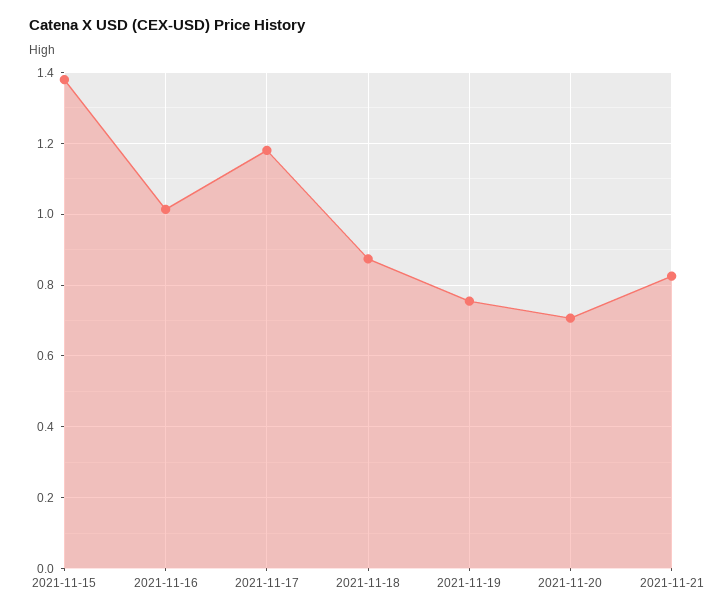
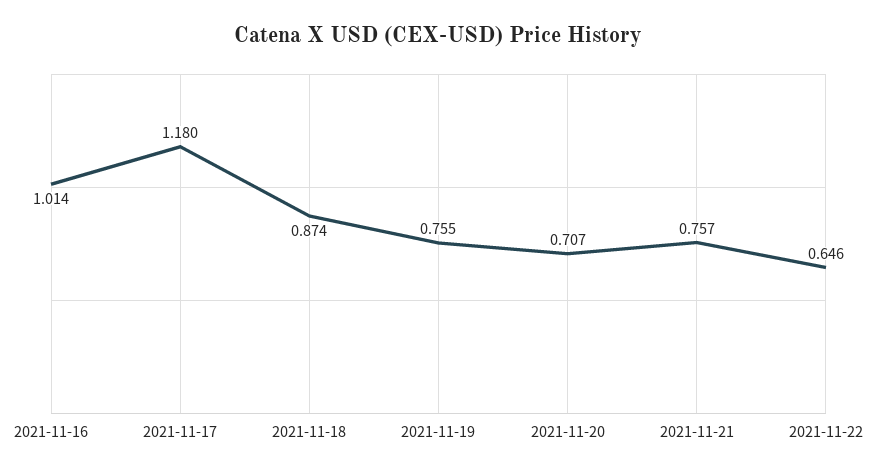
2021-11-15: 1.38 -> none
2021-11-21: 0.82 -> 0.757
2021-11-22: none -> 0.646

